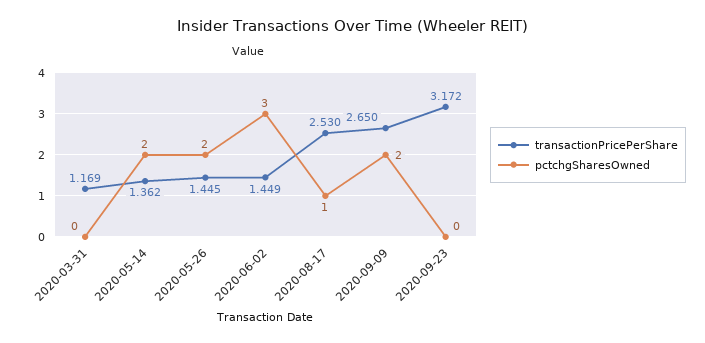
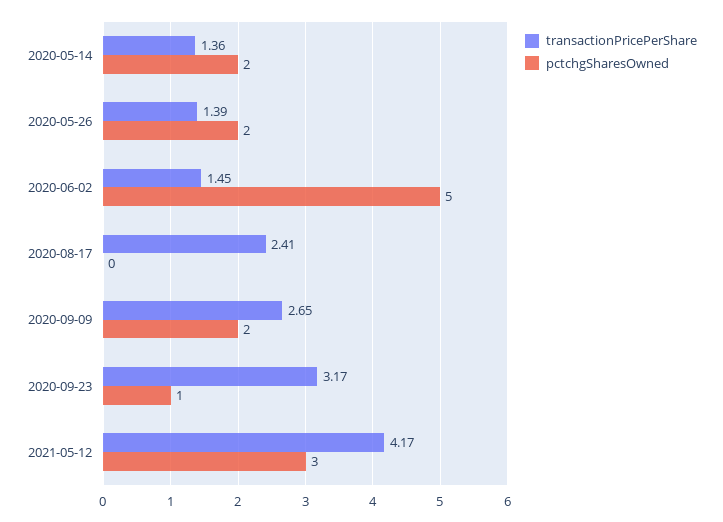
transactionPricePerShare, 2020-03-31: 1.169 -> none
pctchgSharesOwned, 2020-03-31: 0 -> none
transactionPricePerShare, 2020-05-26: 1.445 -> 1.39
pctchgSharesOwned, 2020-06-02: 3 -> 5
transactionPricePerShare, 2020-08-17: 2.53 -> 2.41
pctchgSharesOwned, 2020-08-17: 1 -> 0
pctchgSharesOwned, 2020-09-23: 0 -> 1
transactionPricePerShare, 2021-05-12: none -> 4.17
pctchgSharesOwned, 2021-05-12: none -> 3

